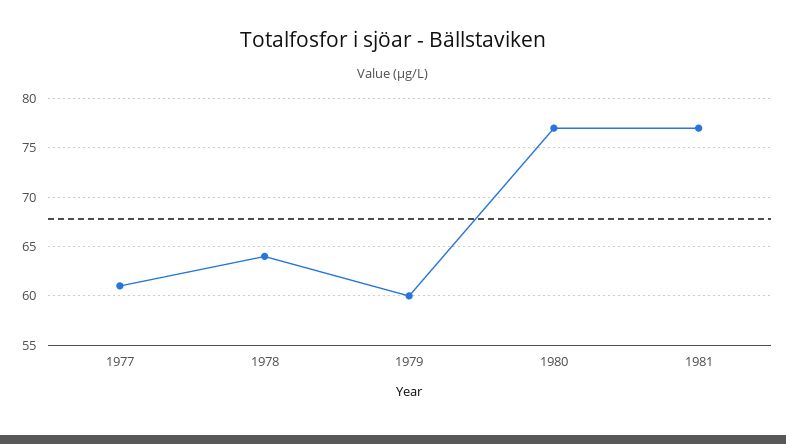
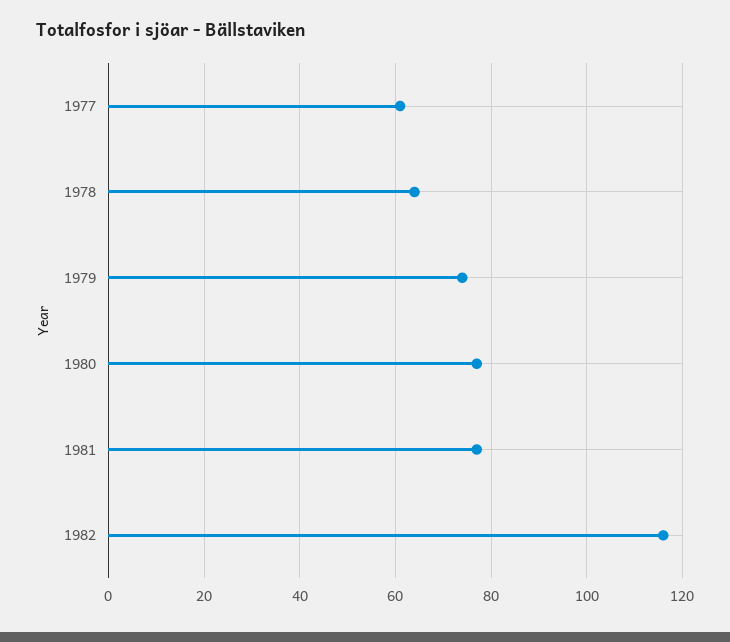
1979: 60 -> 75
1982: none -> 115

